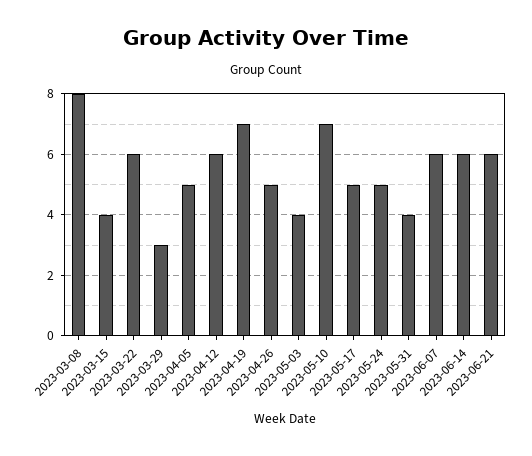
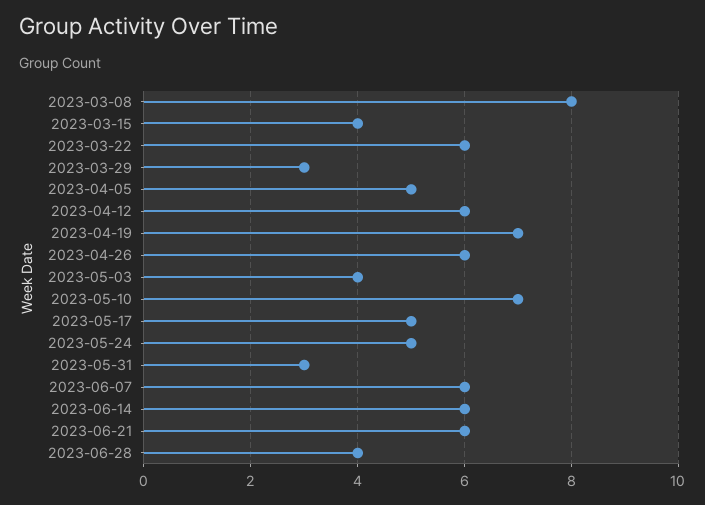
2023-04-26: 5 -> 6
2023-05-31: 4 -> 3
2023-06-28: none -> 4

